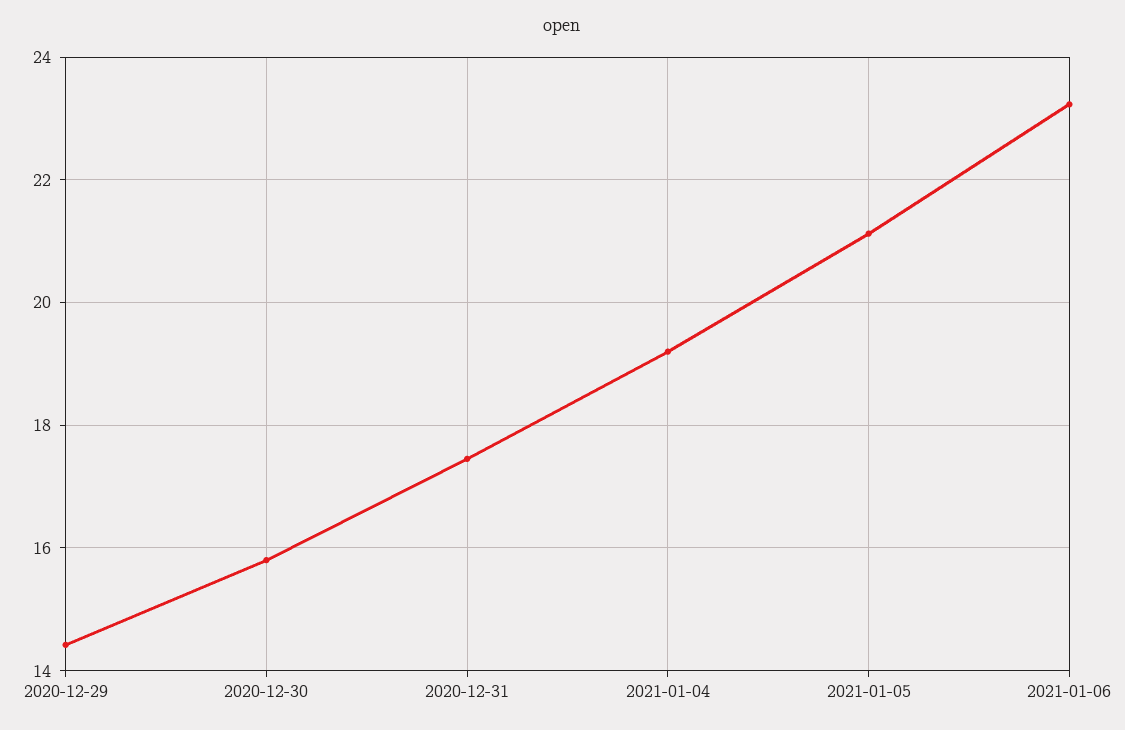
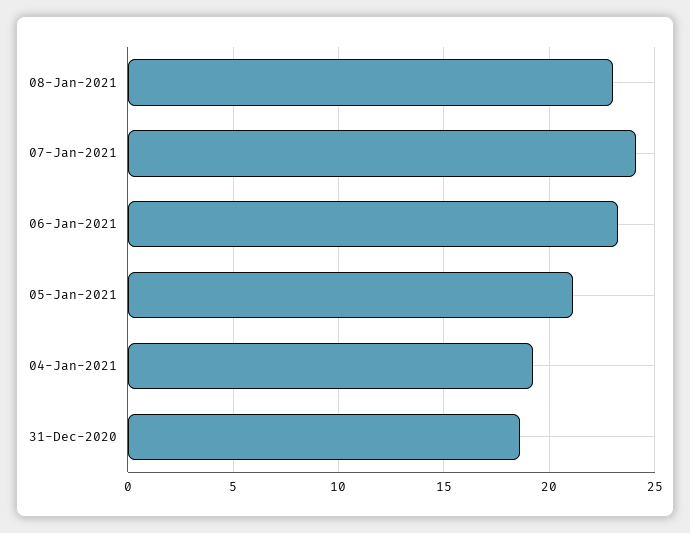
2020-12-29: 14.4 -> none
2020-12-30: 15.8 -> none
2020-12-31: 17.4 -> 18.5
08-Jan-2021: none -> 23
07-Jan-2021: none -> 24

